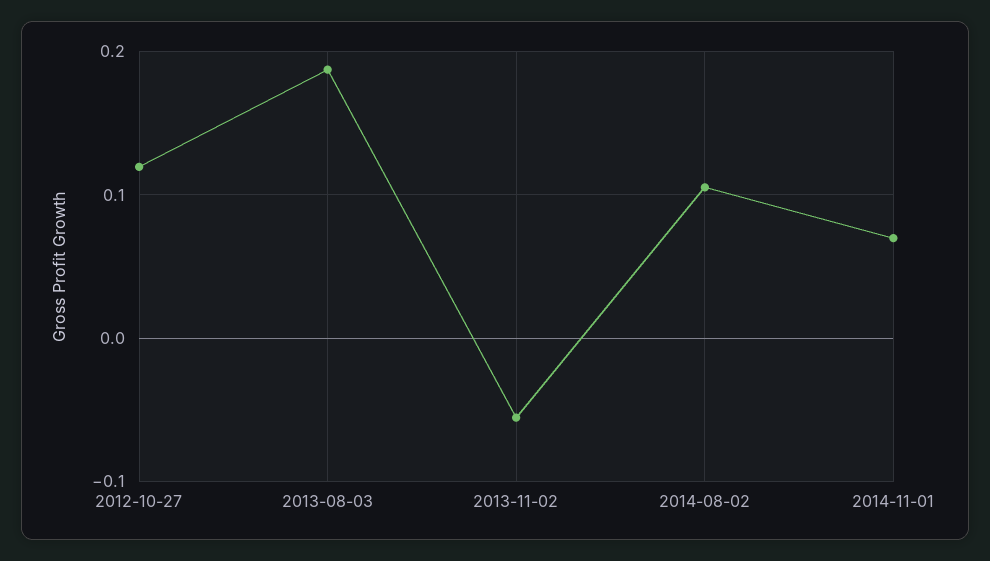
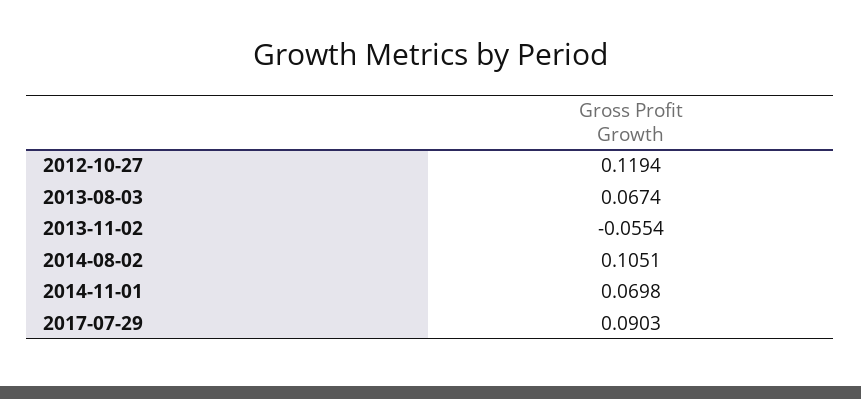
2013-08-03: 0.19 -> 0.0674
2017-07-29: none -> 0.0903

